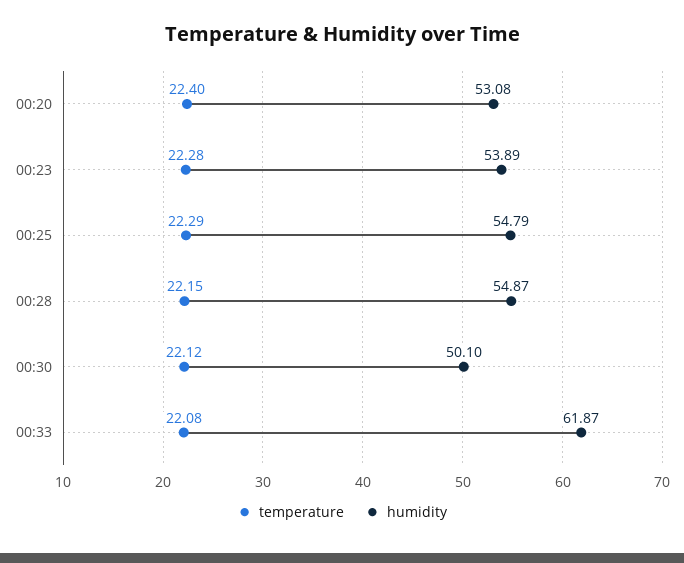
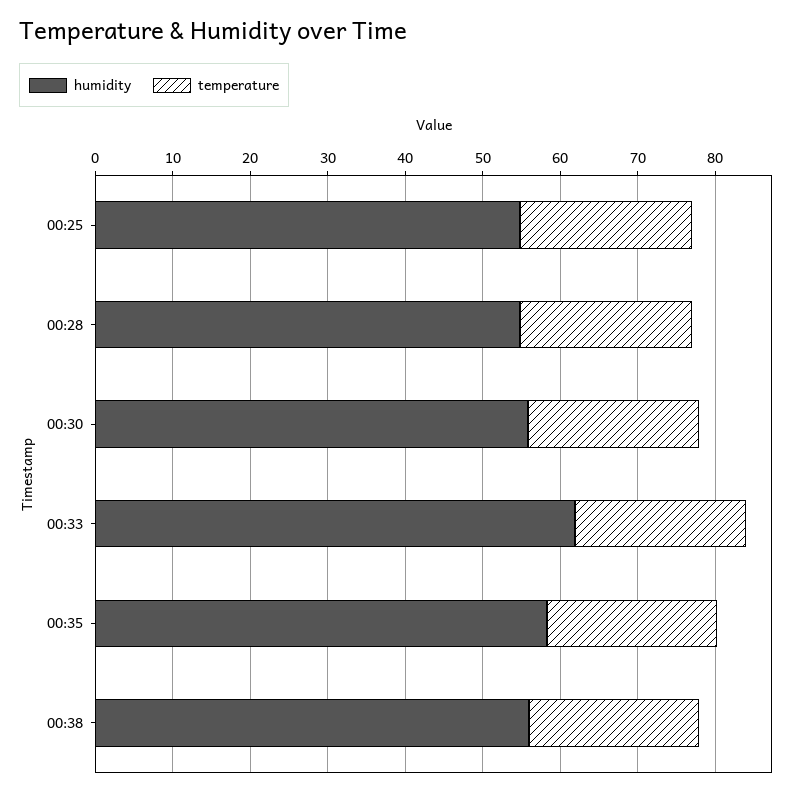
temperature, 00:20: 22.4 -> none
humidity, 00:20: 53.08 -> none
temperature, 00:23: 22.28 -> none
humidity, 00:23: 53.89 -> none
humidity, 00:30: 50.1 -> 56
humidity, 00:35: none -> 58
temperature, 00:35: none -> 22
humidity, 00:38: none -> 56
temperature, 00:38: none -> 22

